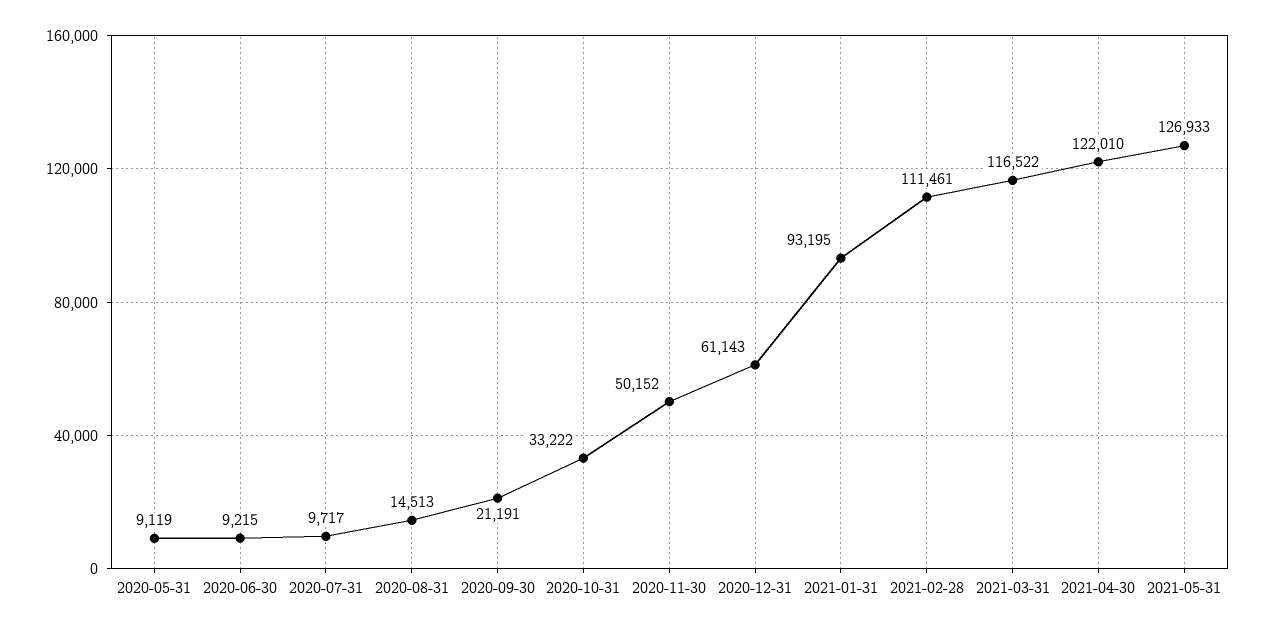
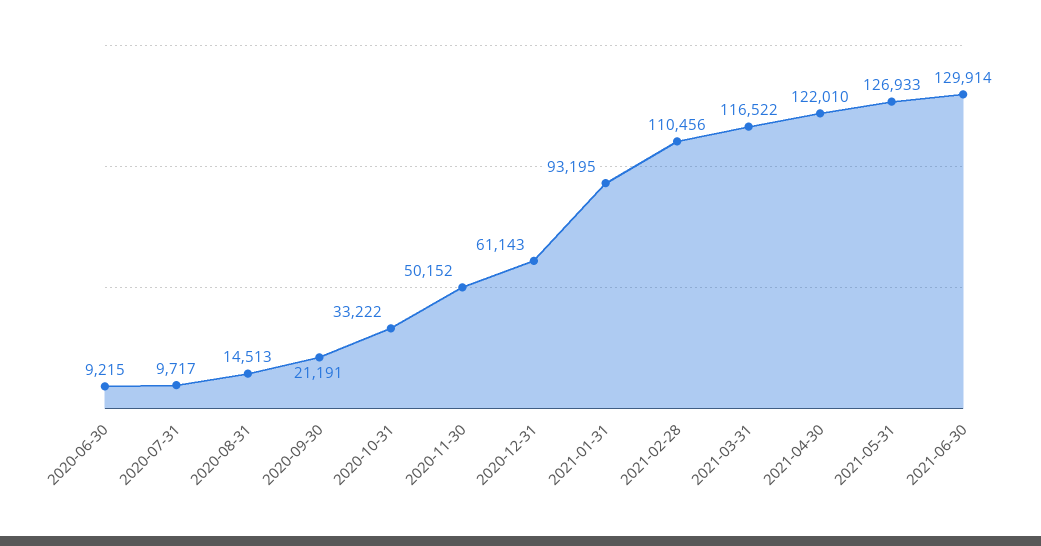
2020-05-31: 9119 -> none
2021-02-28: 111461 -> 110456
2021-06-30: none -> 129914

